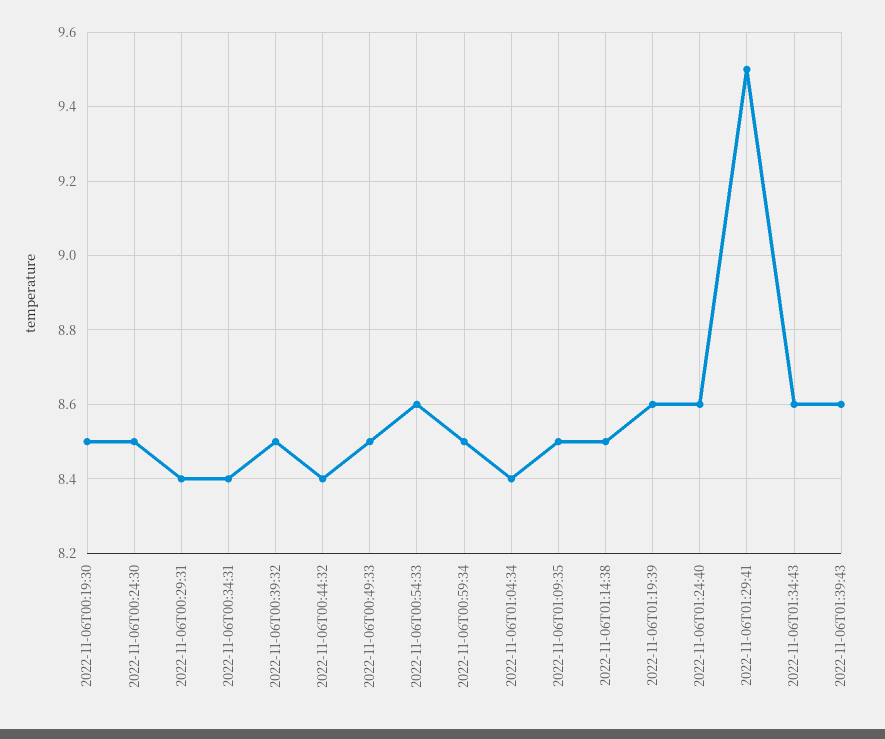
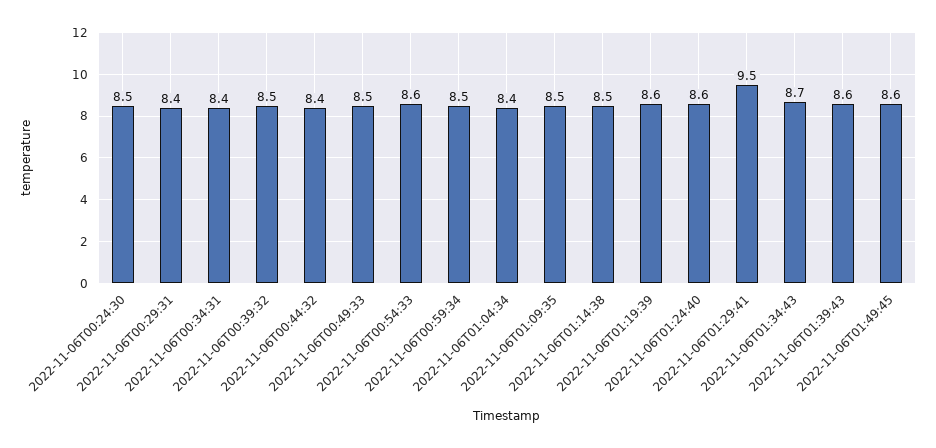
2022-11-06T00:19:30: 8.5 -> none
2022-11-06T01:34:43: 8.6 -> 8.7
2022-11-06T01:49:45: none -> 8.6

